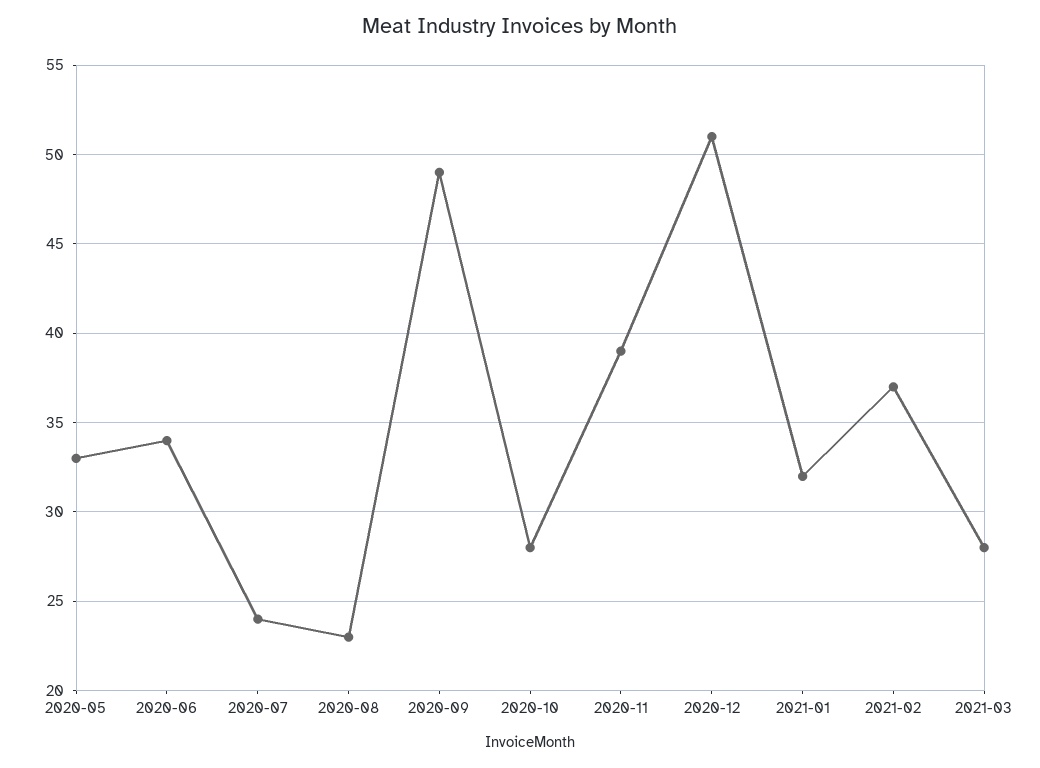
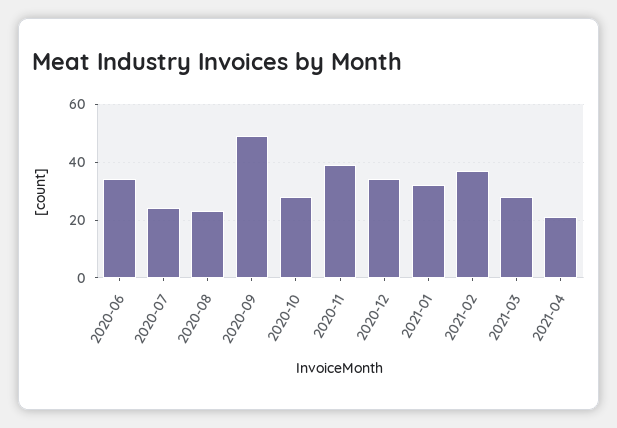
2020-05: 33 -> none
2020-12: 51 -> 35
2021-04: none -> 20

